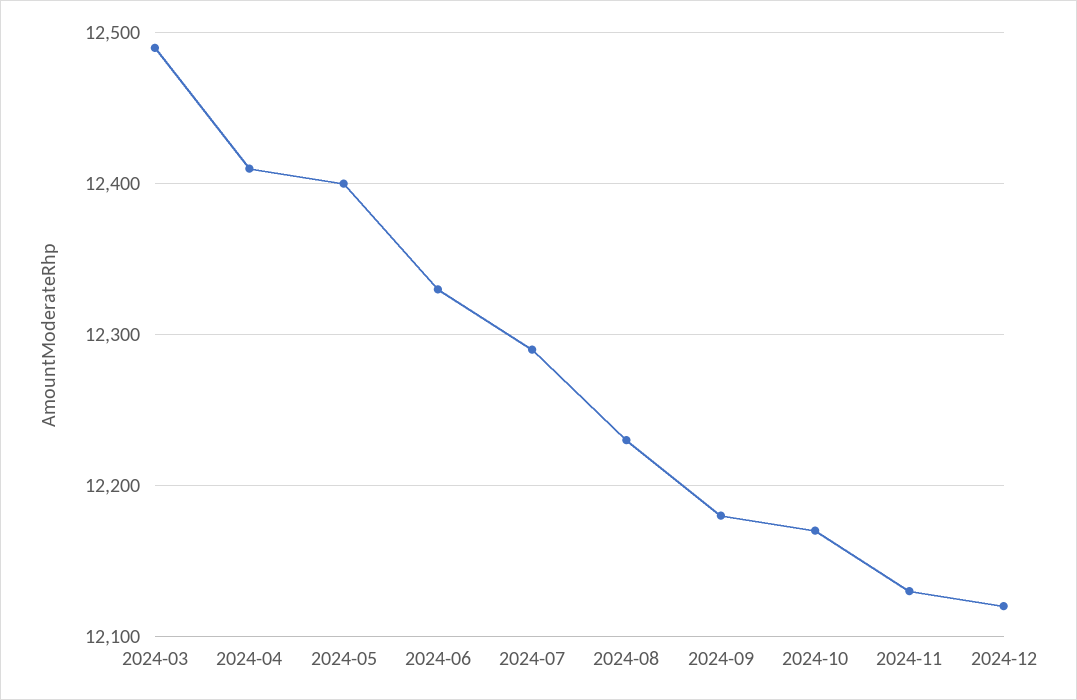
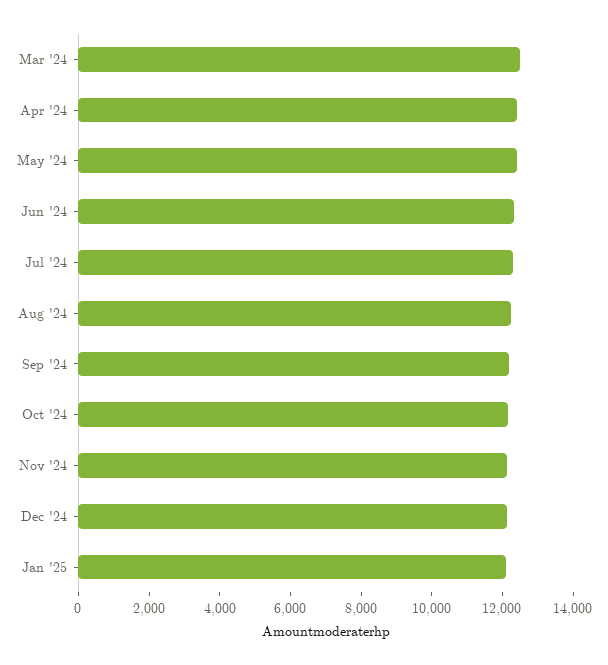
Jan '25: none -> 12000

